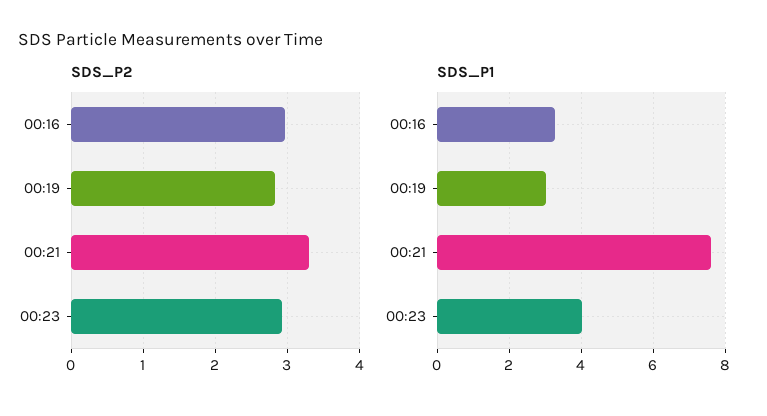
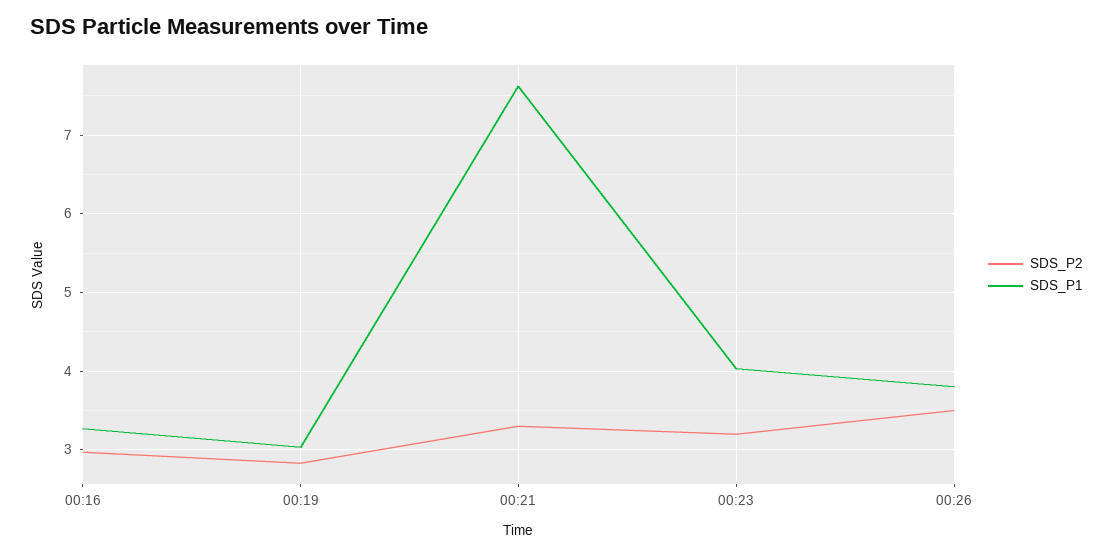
SDS_P2, 00:23: 2.9 -> 3.2
SDS_P2, 00:26: none -> 3.5
SDS_P1, 00:26: none -> 3.8

